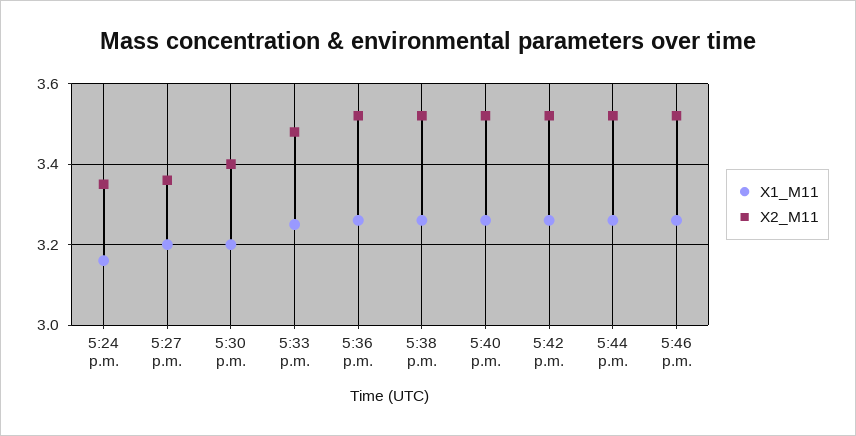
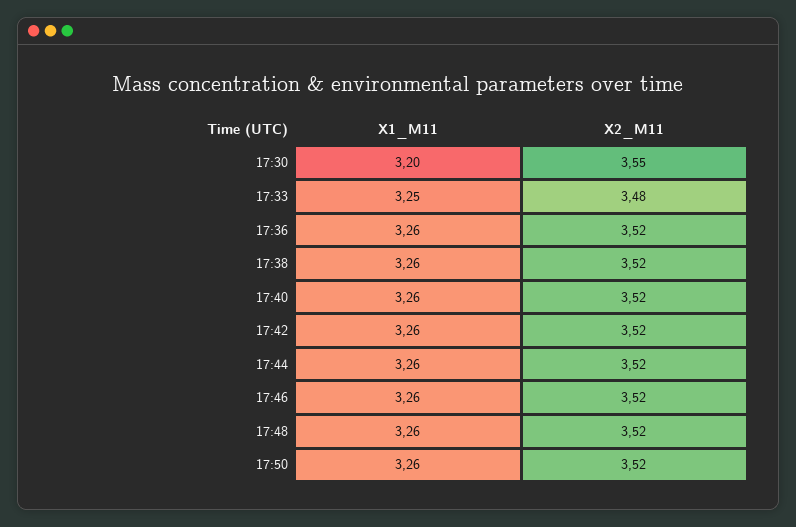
X1_M11, 5:24 p.m.: 3.15 -> none
X2_M11, 5:24 p.m.: 3.35 -> none
X1_M11, 5:27 p.m.: 3.2 -> none
X2_M11, 5:27 p.m.: 3.35 -> none
X2_M11, 5:30 p.m.: 3.4 -> 3.55
X1_M11, 17:48: none -> 3.26
X2_M11, 17:48: none -> 3.52
X1_M11, 17:50: none -> 3.26
X2_M11, 17:50: none -> 3.52

